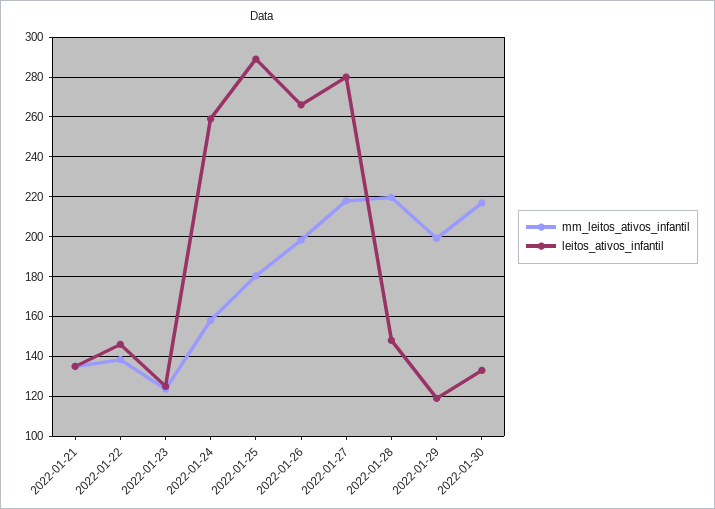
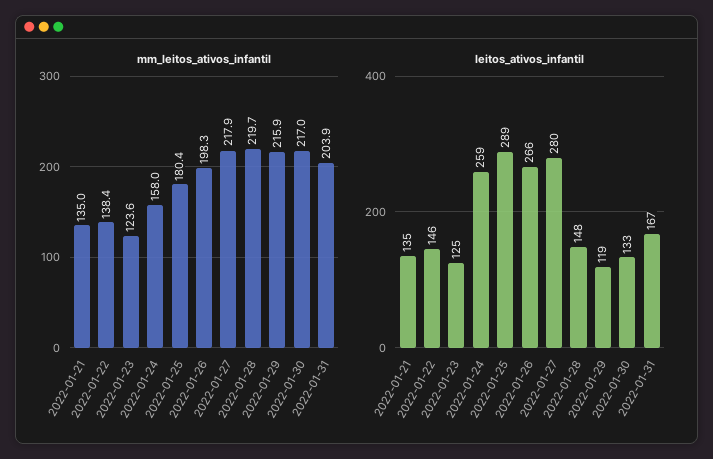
mm_leitos_ativos_infantil, 2022-01-29: 200 -> 215.9
mm_leitos_ativos_infantil, 2022-01-31: none -> 203.9
leitos_ativos_infantil, 2022-01-31: none -> 167

